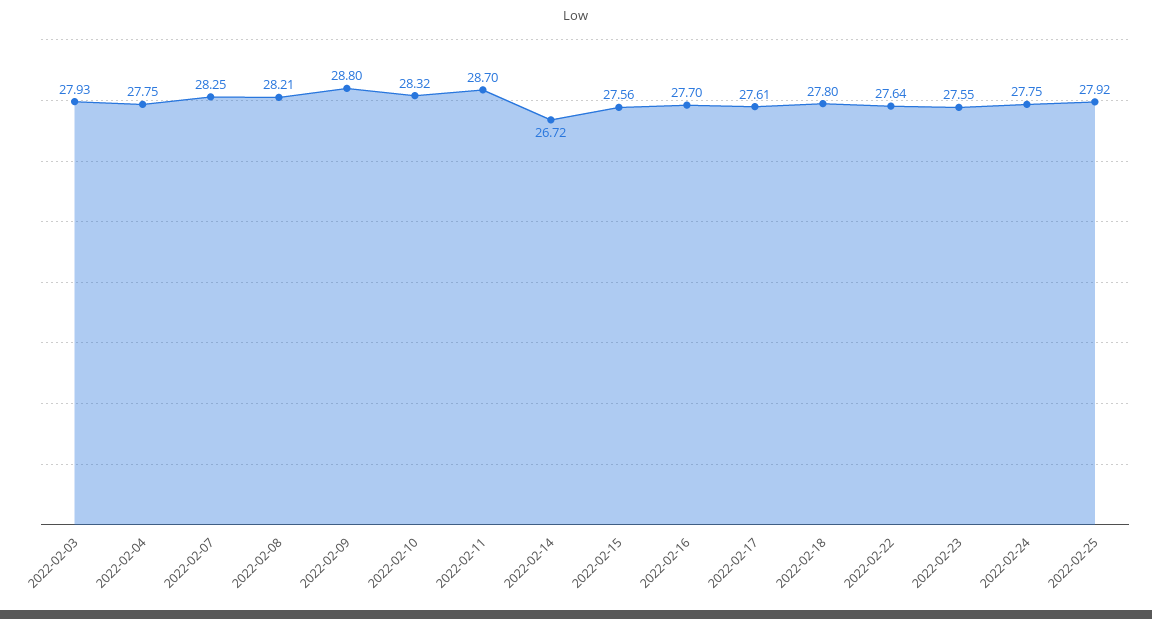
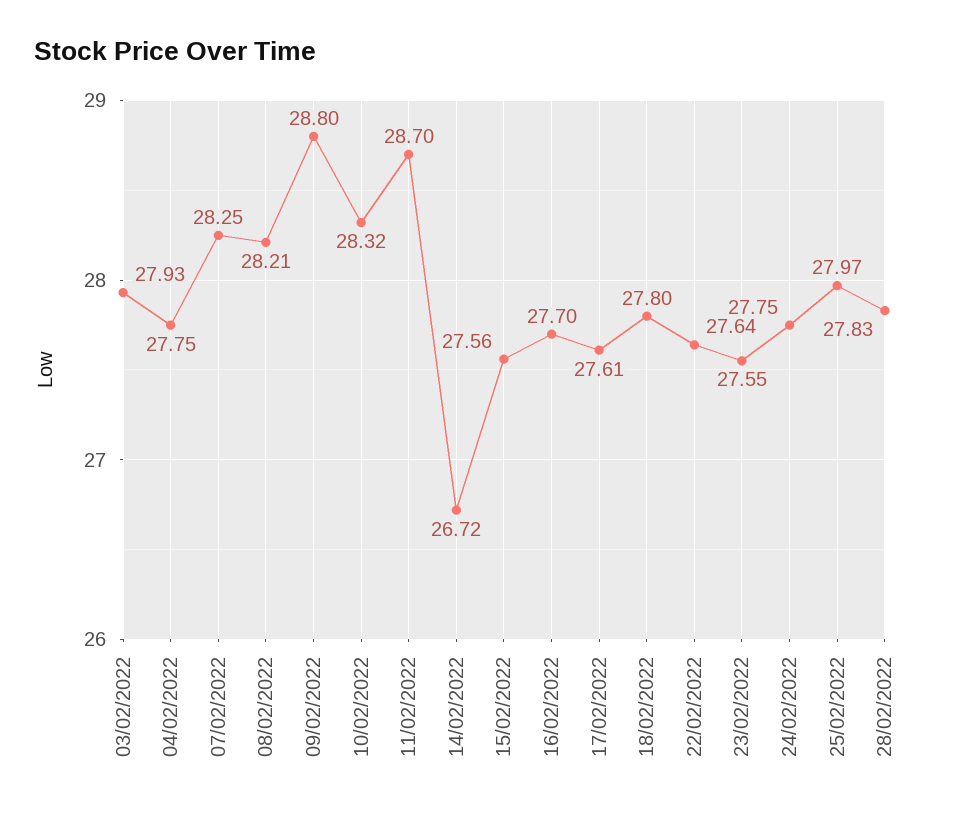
2022-02-25: 27.92 -> 27.97
28/02/2022: none -> 27.83

